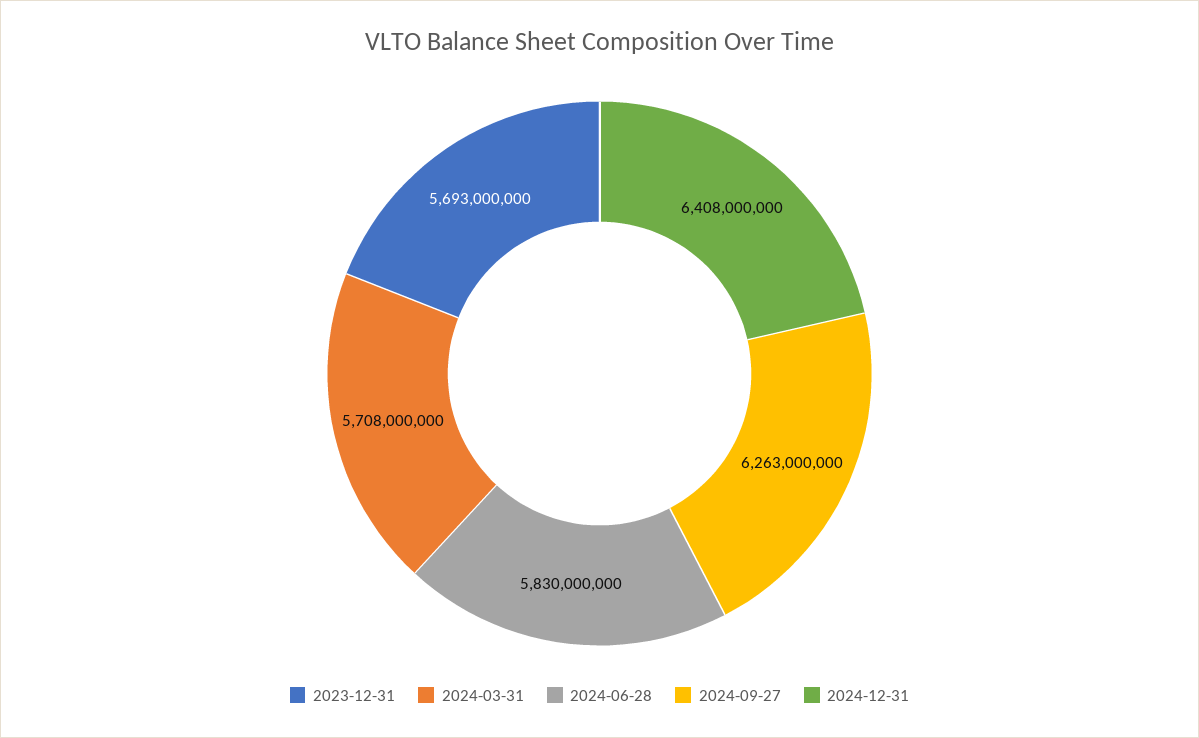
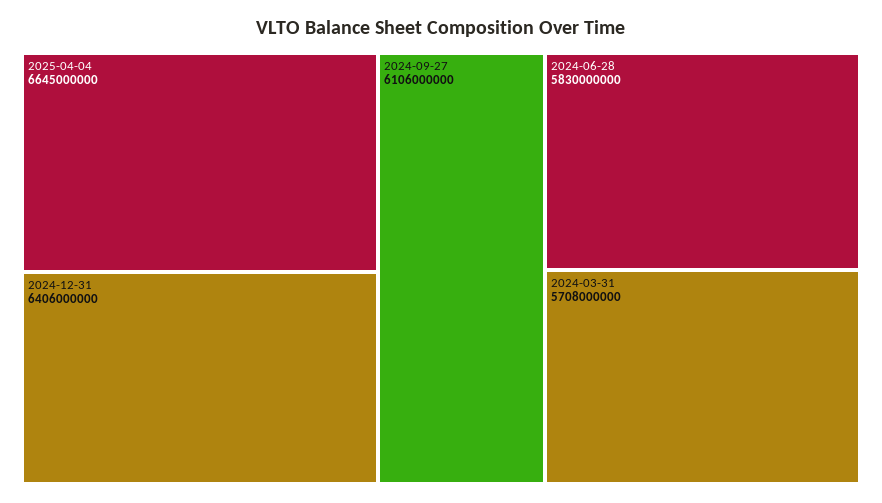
2023-12-31: 5693000000 -> none
2024-09-27: 6263000000 -> 6106000000
2024-12-31: 6408000000 -> 6406000000
2025-04-04: none -> 6645000000

